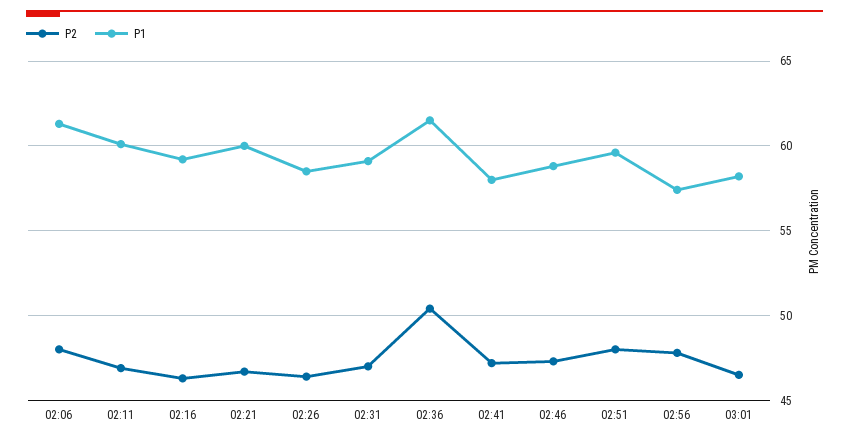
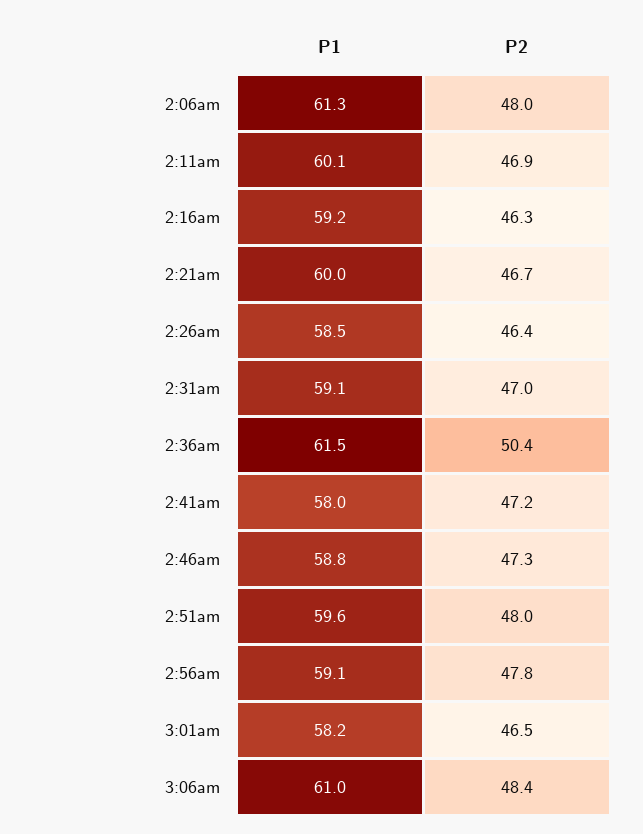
P1, 02:56: 57.5 -> 59.1
P1, 3:06am: none -> 61
P2, 3:06am: none -> 48.4

